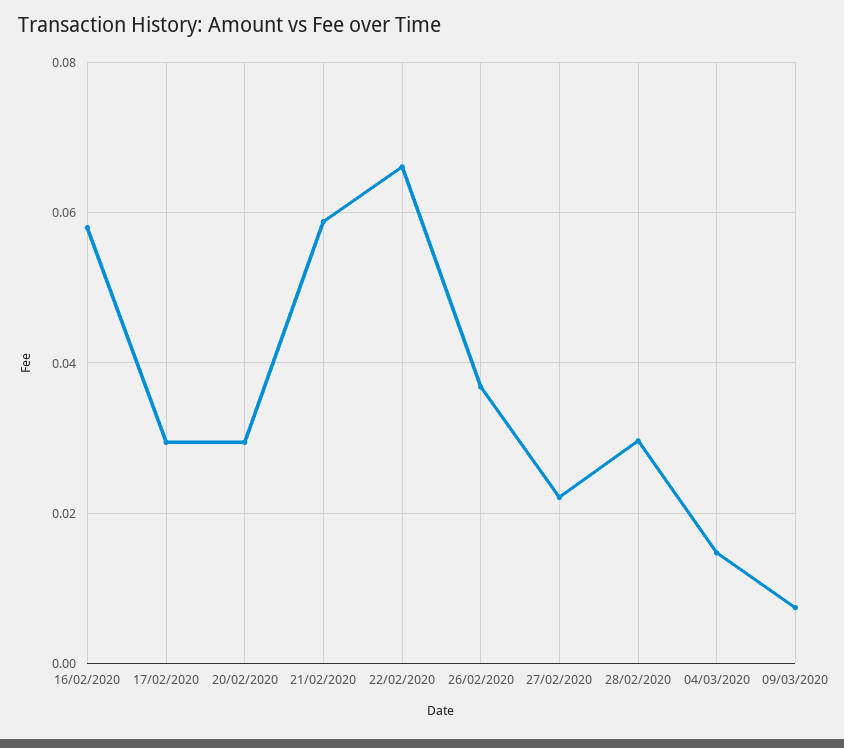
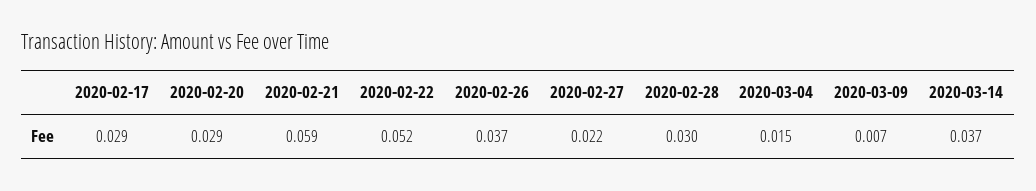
16/02/2020: 0.058 -> none
22/02/2020: 0.066 -> 0.052
2020-03-14: none -> 0.037

